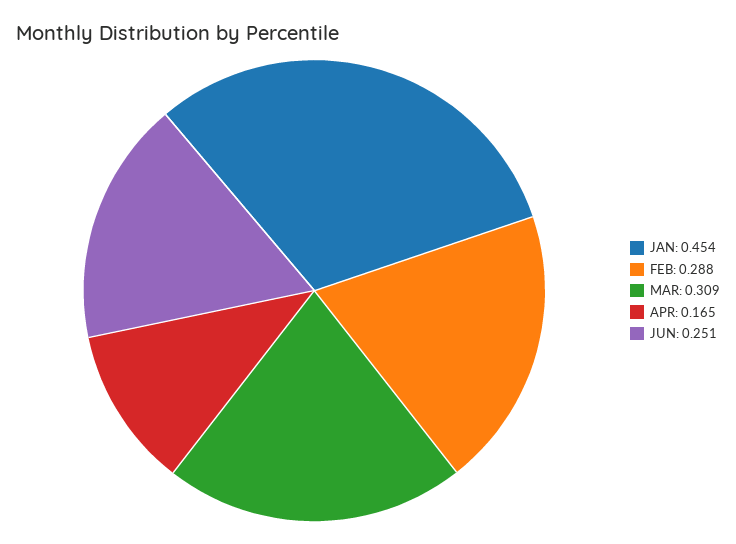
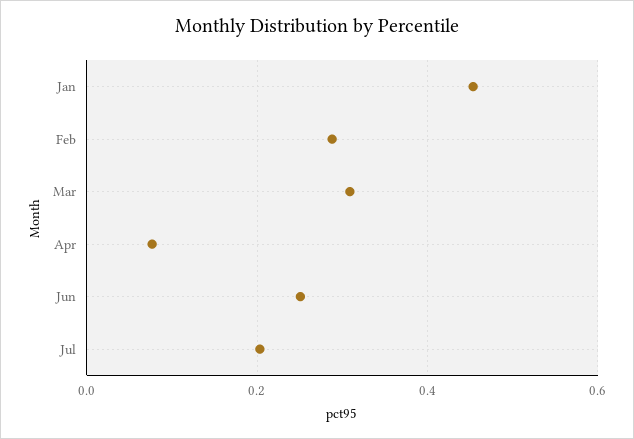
APR: 0.165 -> 0.08
Jul: none -> 0.2

